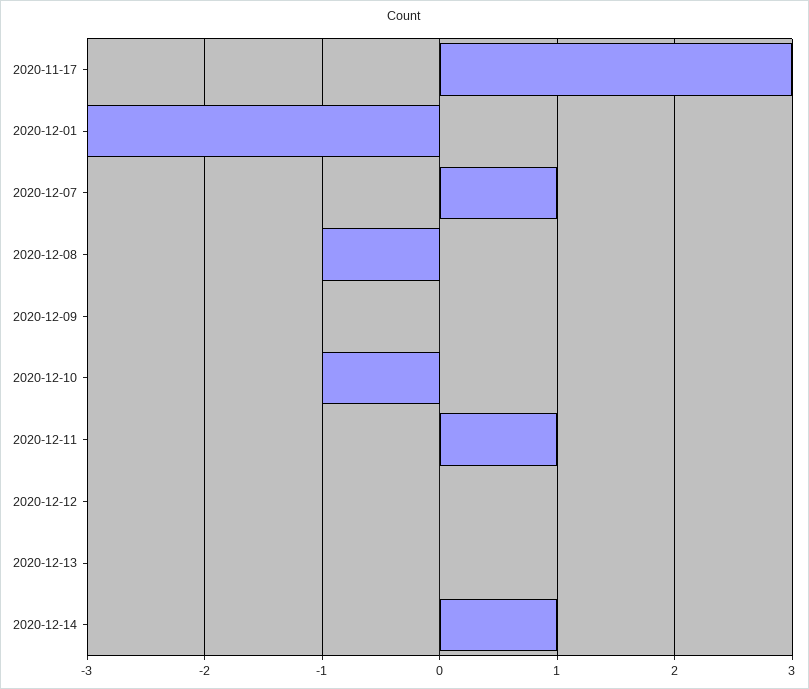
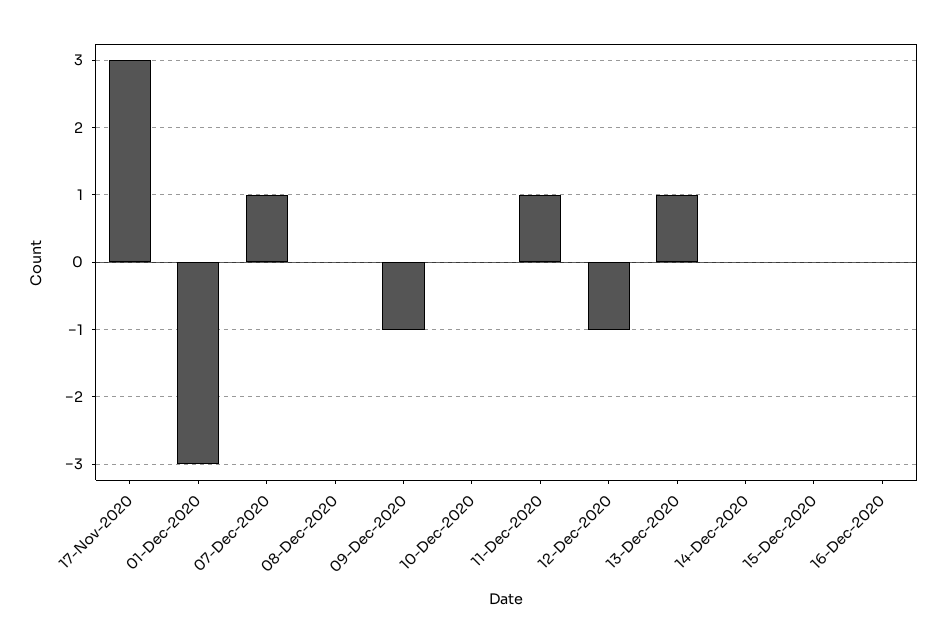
2020-12-08: -1 -> 0
2020-12-09: 0 -> -1
2020-12-10: -1 -> 0
2020-12-12: 0 -> -1
2020-12-13: 0 -> 1
2020-12-14: 1 -> 0
15-Dec-2020: none -> 0
16-Dec-2020: none -> 0

